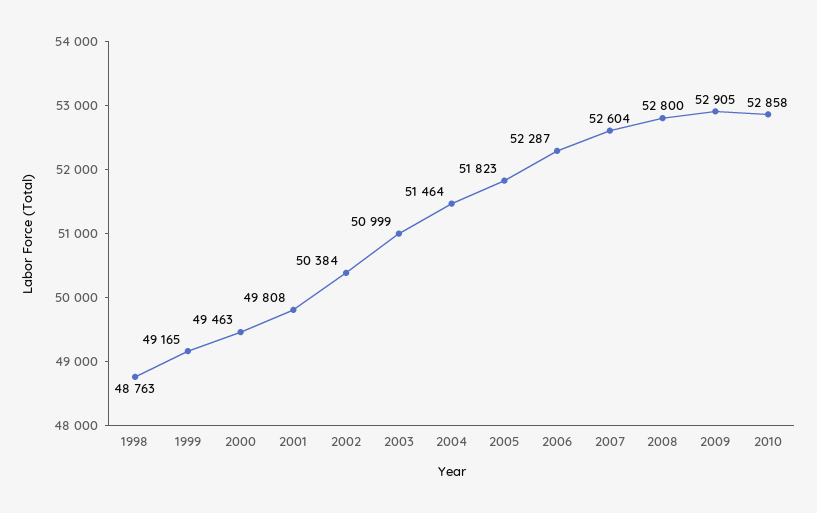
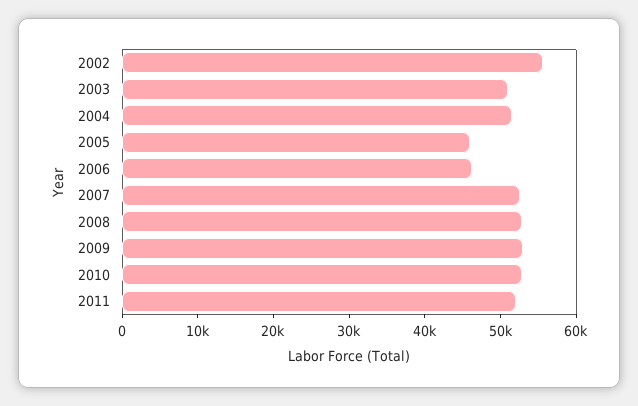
1998: 48763 -> none
1999: 49165 -> none
2000: 49463 -> none
2001: 49808 -> none
2002: 50384 -> 56000
2005: 51823 -> 46000
2006: 52287 -> 46000
2011: none -> 52000

